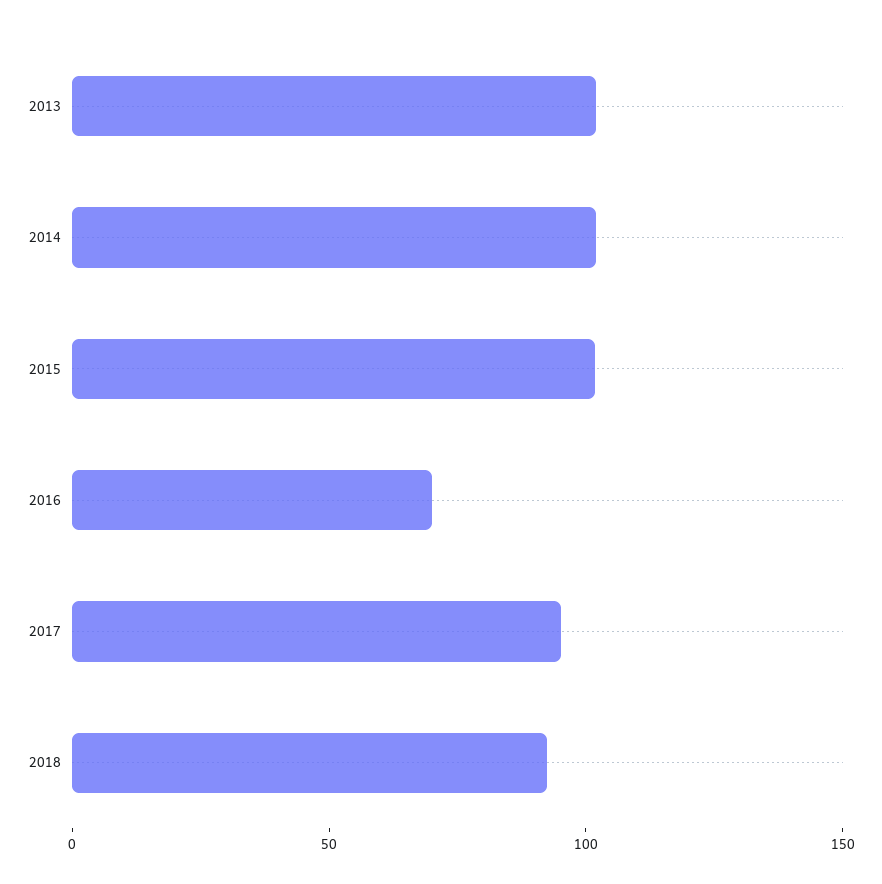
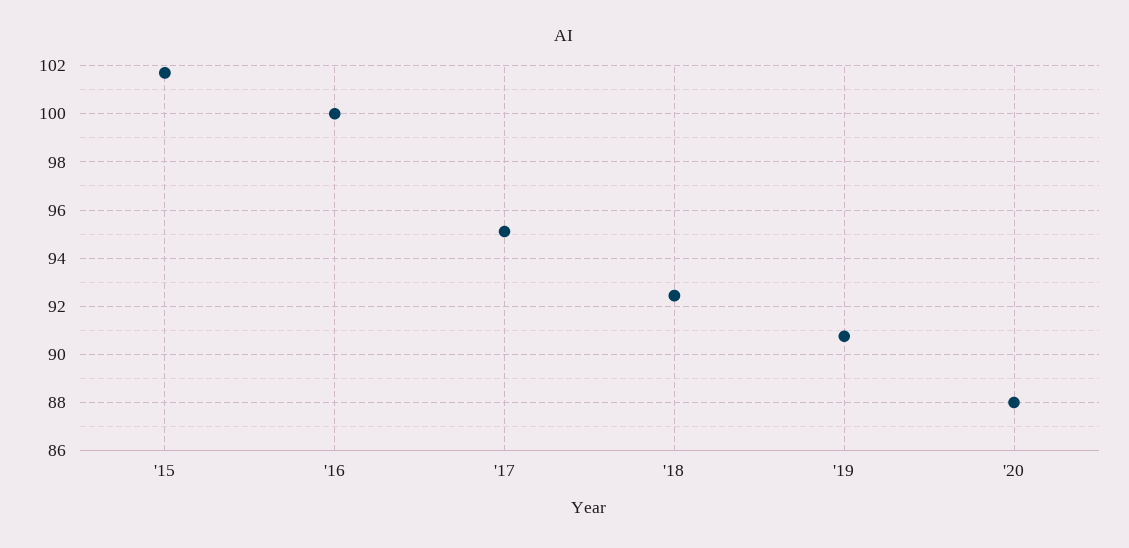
2013: 100 -> none
2014: 100 -> none
2016: 70 -> 100
'19: none -> 90.75
'20: none -> 88

